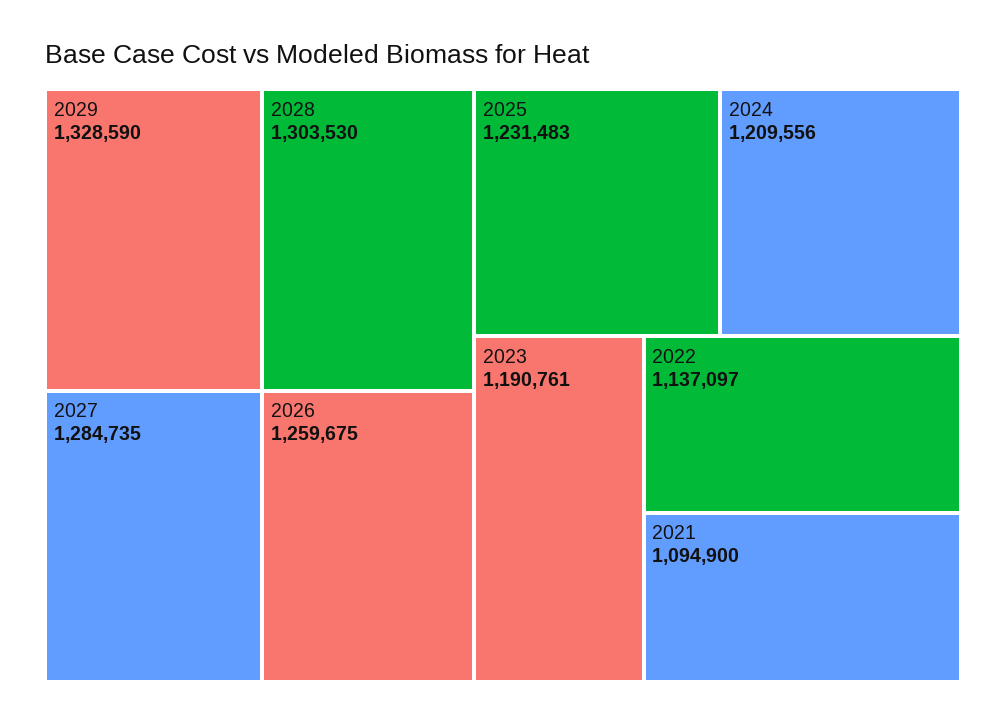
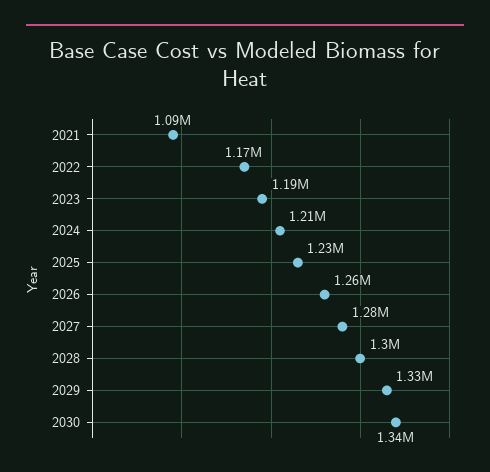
2022: 1137097 -> 1170000
2030: none -> 1340000

